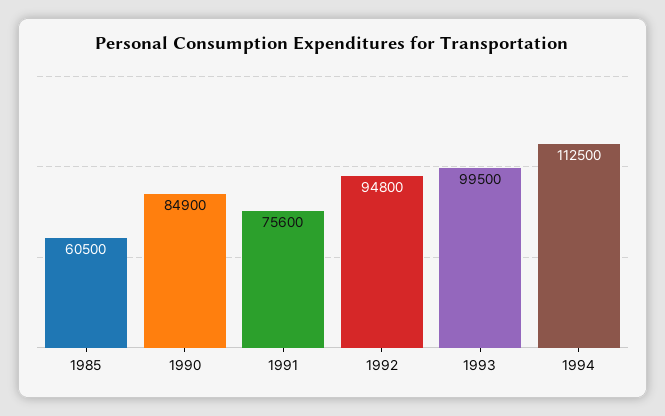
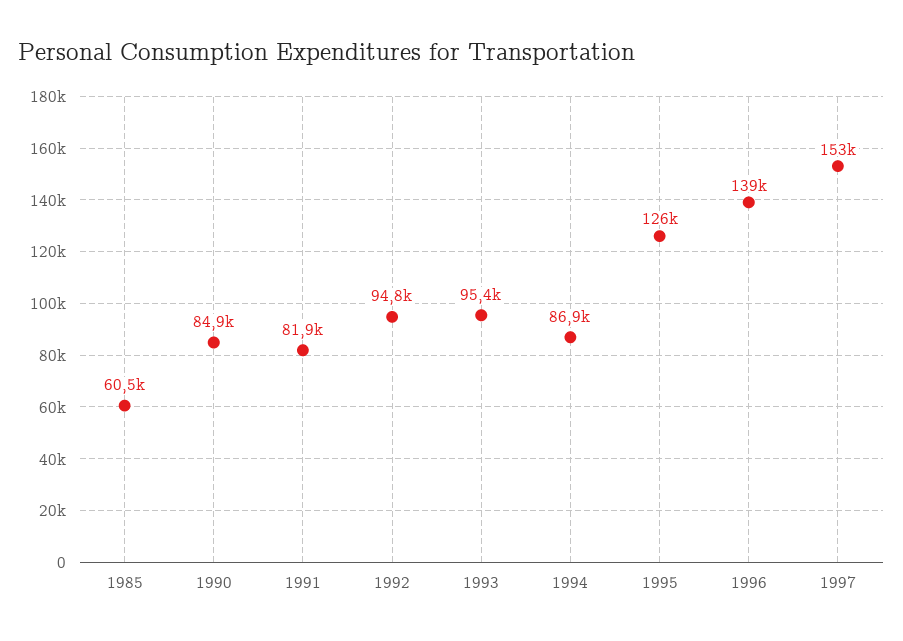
1991: 75600 -> 81900
1993: 99500 -> 95400
1994: 112500 -> 86900
1995: none -> 126000
1996: none -> 139000
1997: none -> 153000

